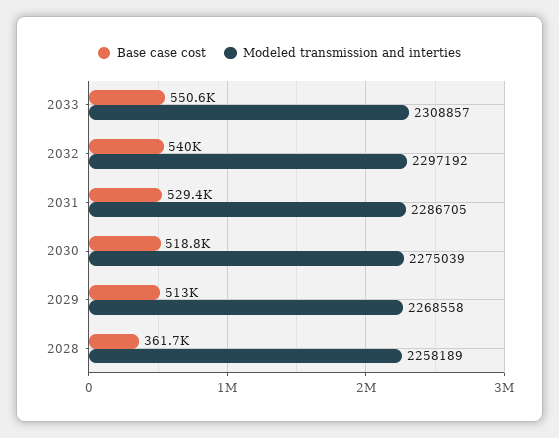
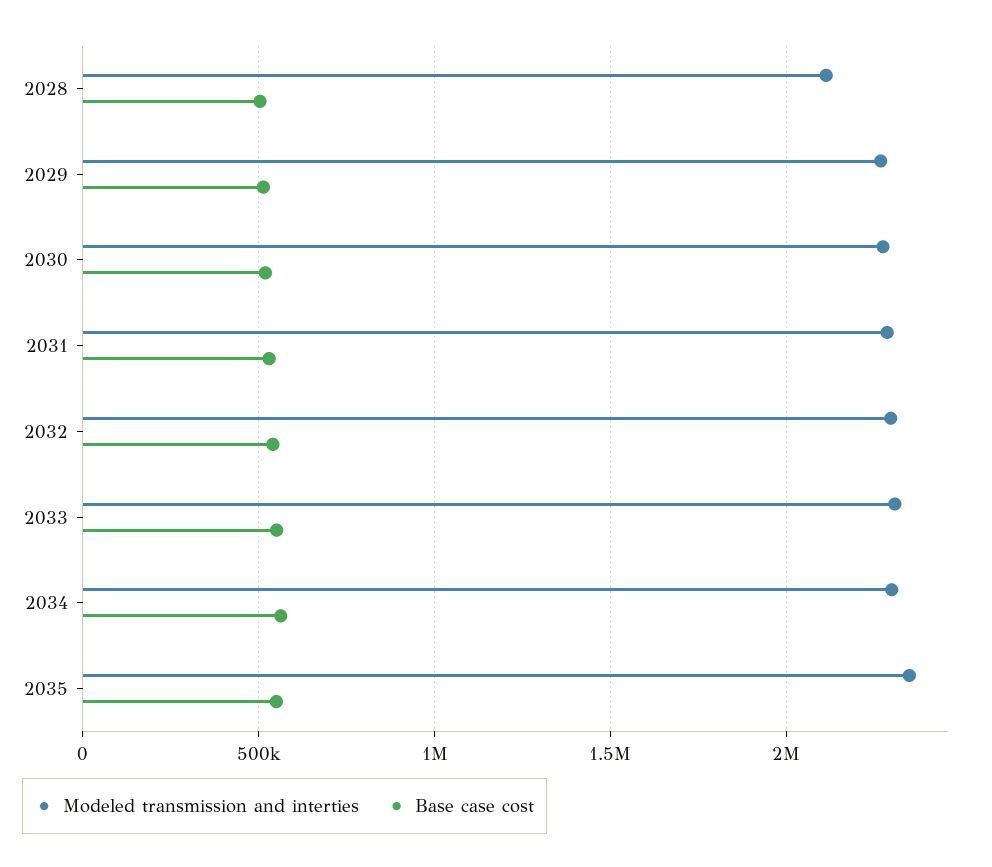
Base case cost, 2028: 361700 -> 500000
Modeled transmission and interties, 2028: 2258189 -> 2100000
Modeled transmission and interties, 2034: none -> 2300000
Base case cost, 2034: none -> 550000
Modeled transmission and interties, 2035: none -> 2350000
Base case cost, 2035: none -> 550000

